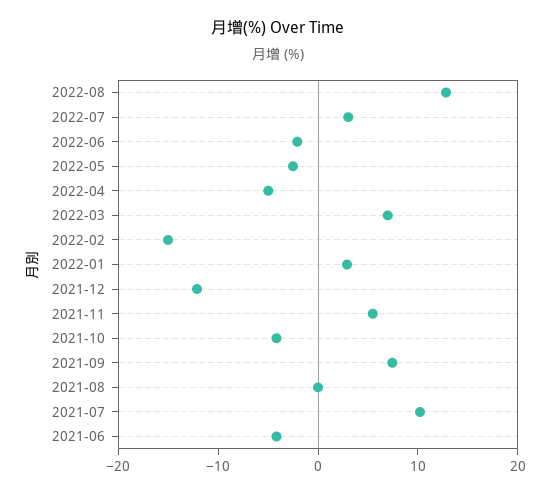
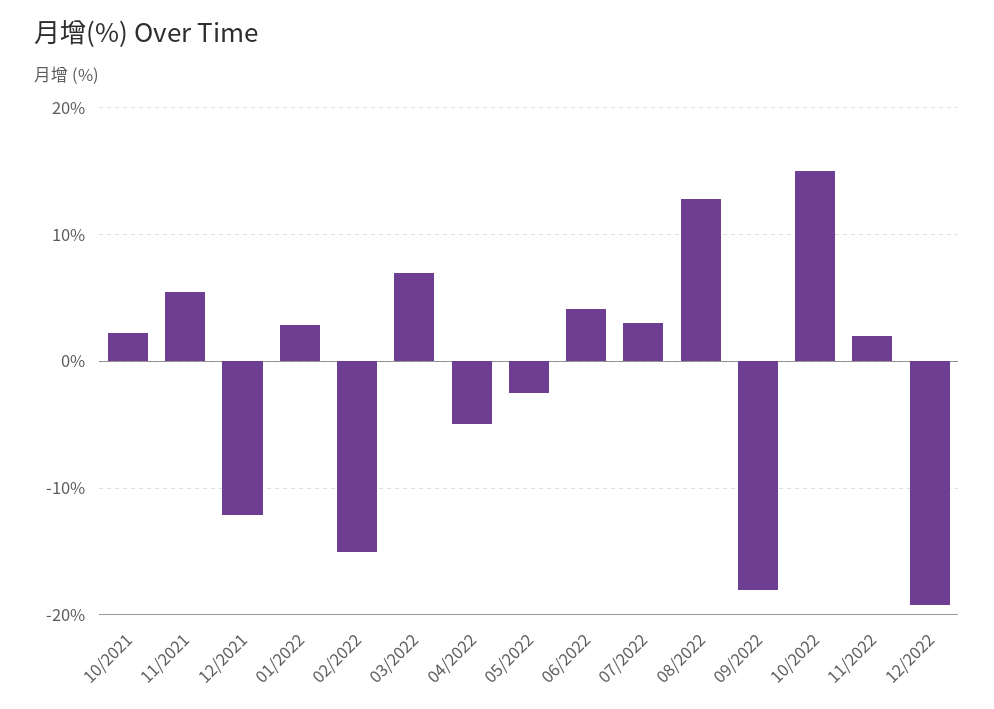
2022-06: -2 -> 4
2021-10: -4 -> 2
2021-09: 8 -> none
2021-08: 0 -> none
2021-07: 10 -> none
2021-06: -4 -> none
09/2022: none -> -18
10/2022: none -> 15
11/2022: none -> 2
12/2022: none -> -19

